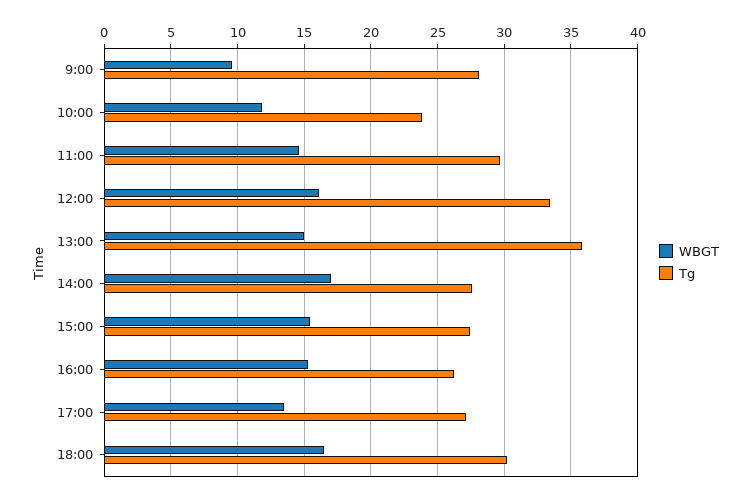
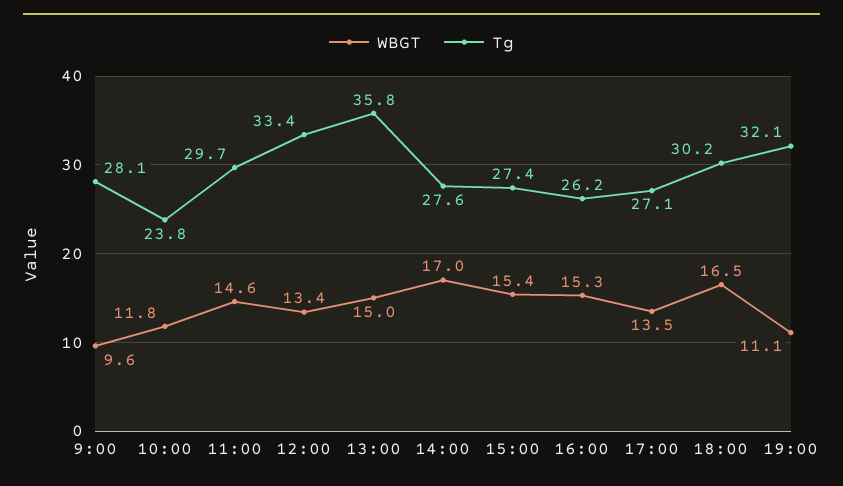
WBGT, 12:00: 16 -> 13.4
WBGT, 19:00: none -> 11.1
Tg, 19:00: none -> 32.1

